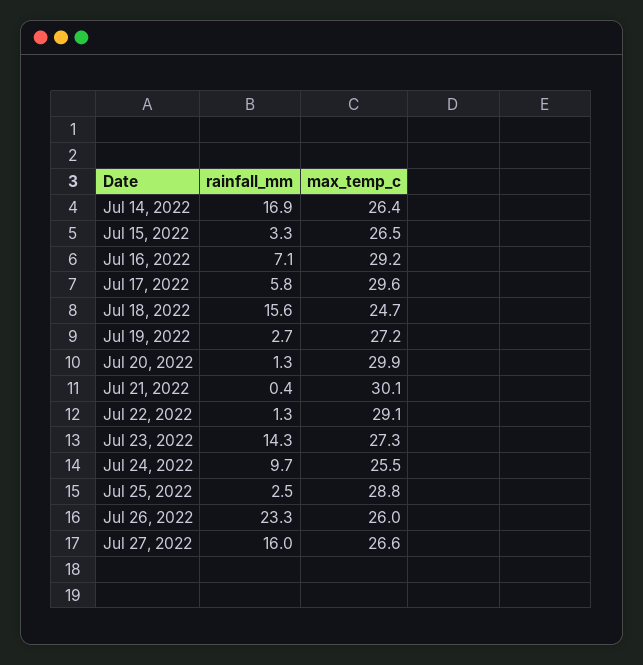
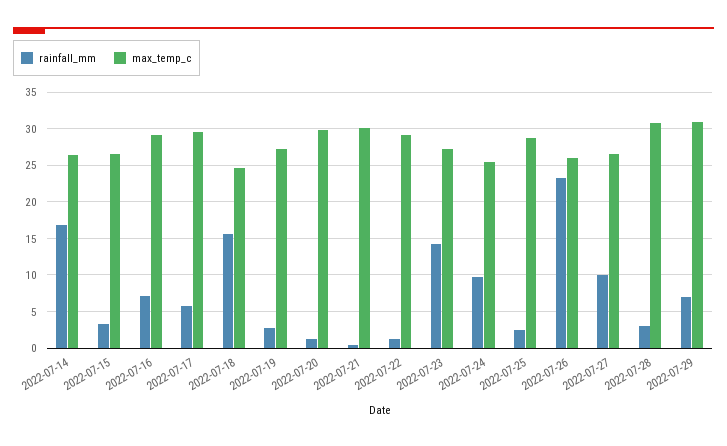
rainfall_mm, Jul 27, 2022: 16 -> 10
rainfall_mm, 2022-07-28: none -> 3
max_temp_c, 2022-07-28: none -> 31
rainfall_mm, 2022-07-29: none -> 7
max_temp_c, 2022-07-29: none -> 31

